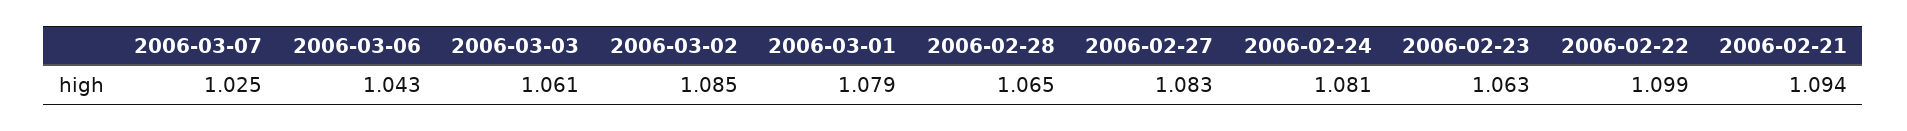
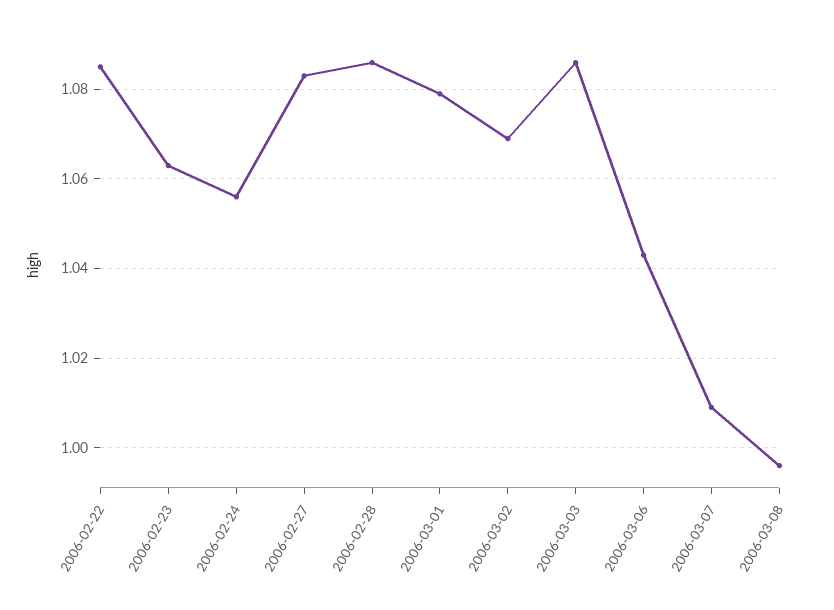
2006-03-07: 1.025 -> 1.01
2006-03-03: 1.061 -> 1.085
2006-03-02: 1.085 -> 1.07
2006-02-28: 1.065 -> 1.085
2006-02-24: 1.081 -> 1.055
2006-02-22: 1.099 -> 1.085
2006-02-21: 1.094 -> none
2006-03-08: none -> 0.995

